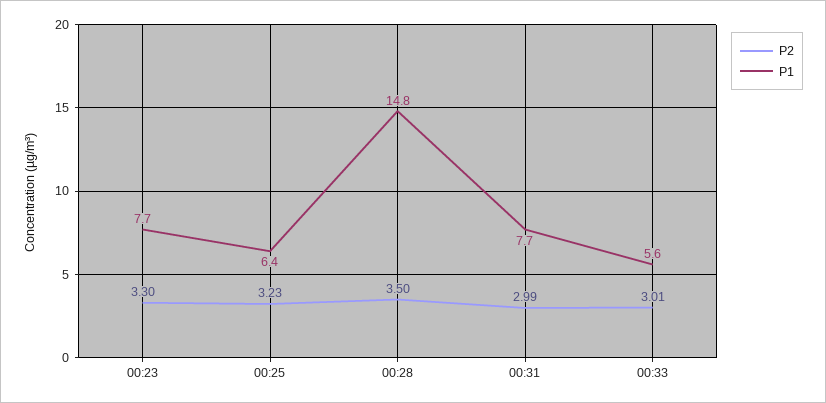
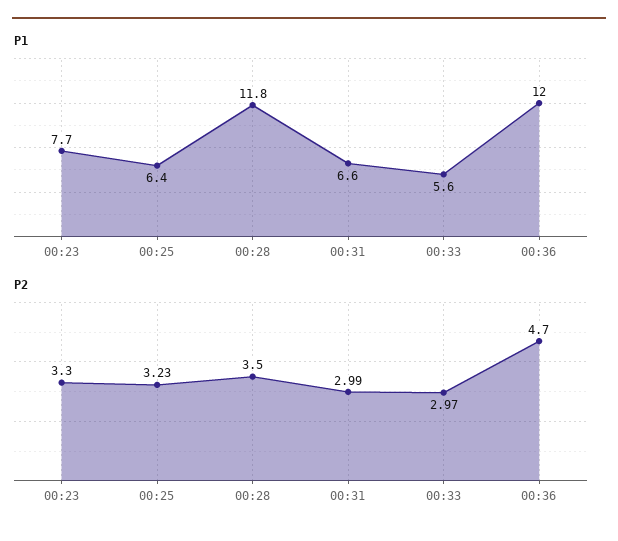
P1, 00:28: 14.8 -> 11.8
P1, 00:31: 7.7 -> 6.6
P2, 00:33: 3.01 -> 2.97
P1, 00:36: none -> 12
P2, 00:36: none -> 4.7

